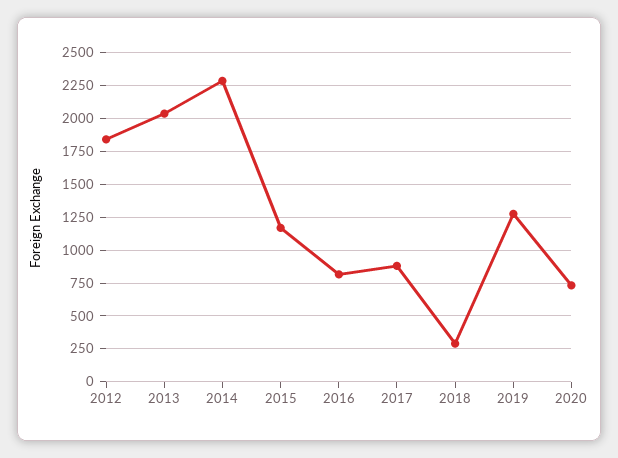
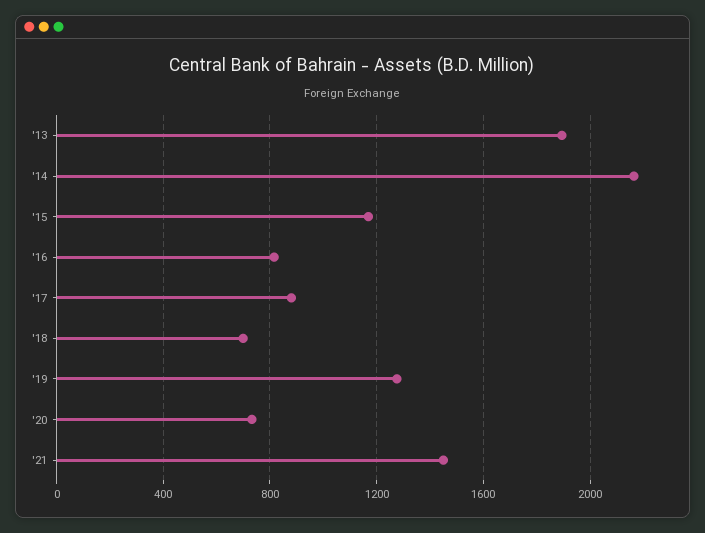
2012: 1850 -> none
2013: 2050 -> 1900
2014: 2300 -> 2150
2018: 300 -> 700
'21: none -> 1450

